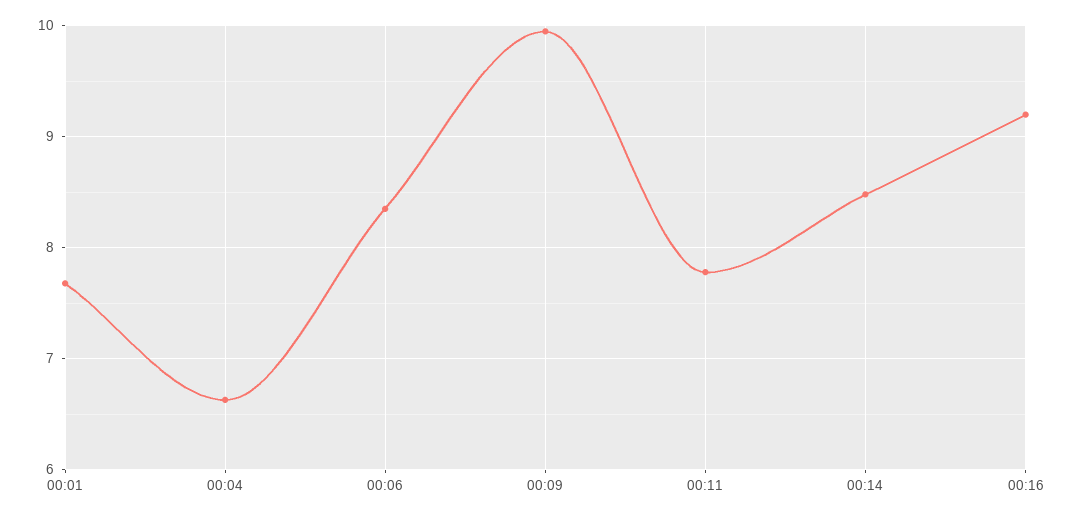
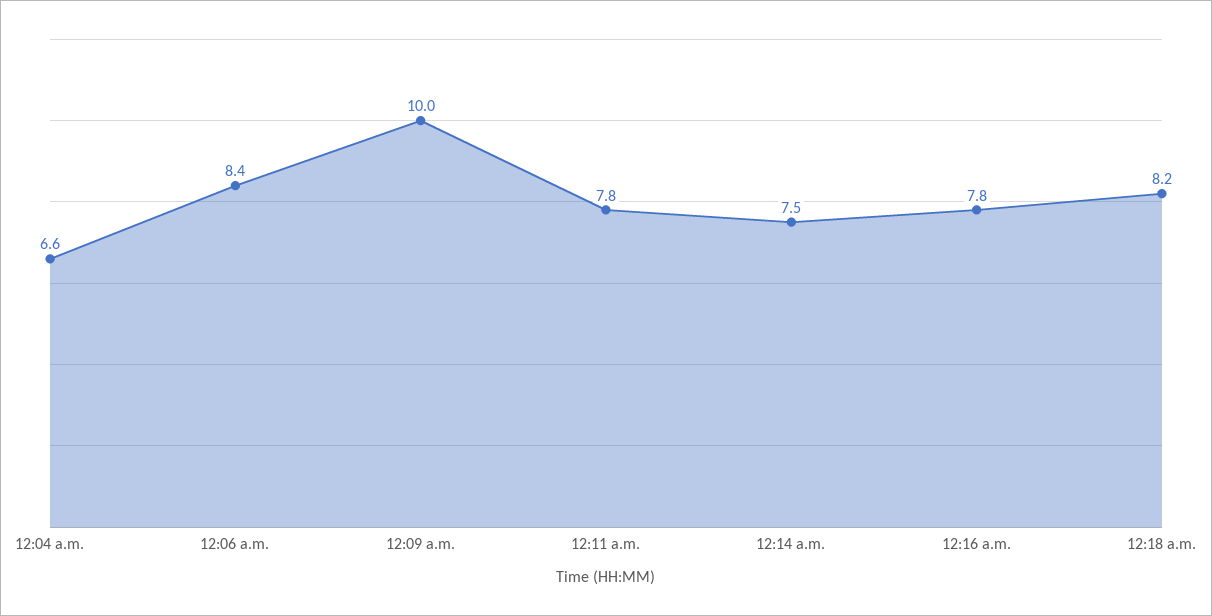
00:01: 7.7 -> none
00:14: 8.5 -> 7.5
00:16: 9.2 -> 7.8
12:18 a.m.: none -> 8.2

